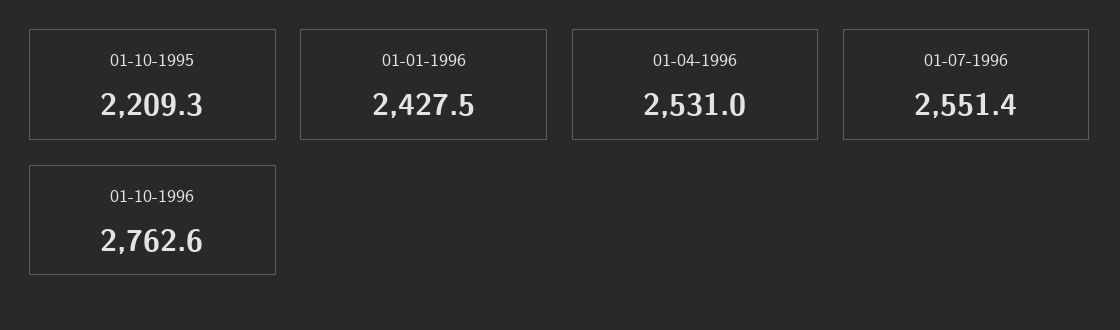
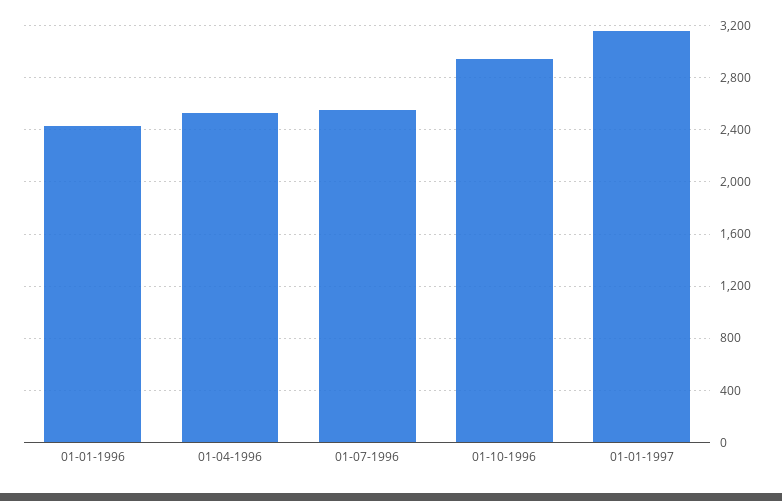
01-10-1995: 2209.3 -> none
01-10-1996: 2762.6 -> 2950
01-01-1997: none -> 3150

